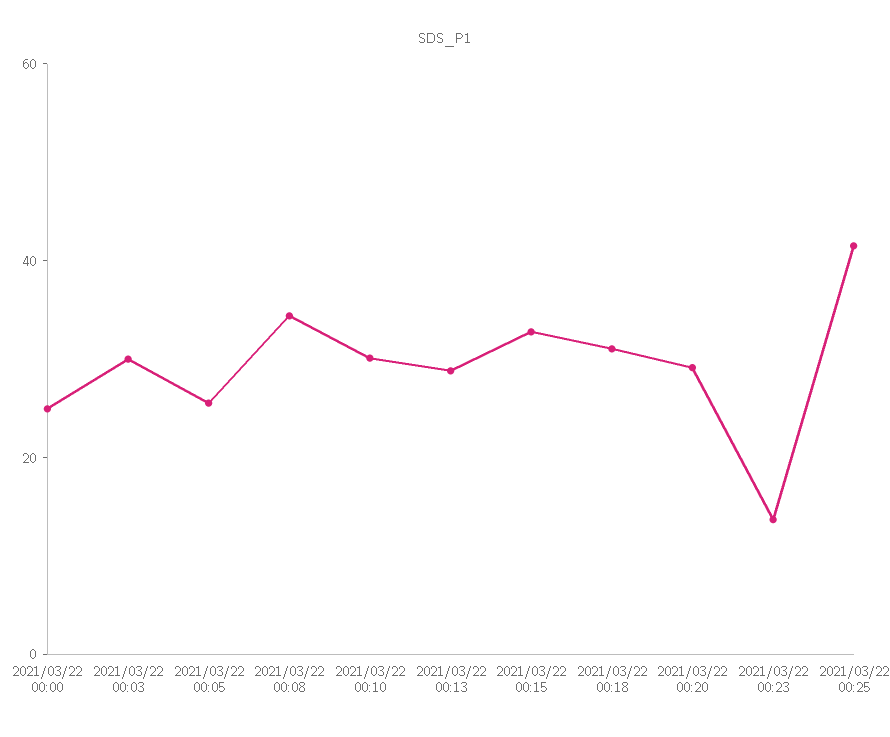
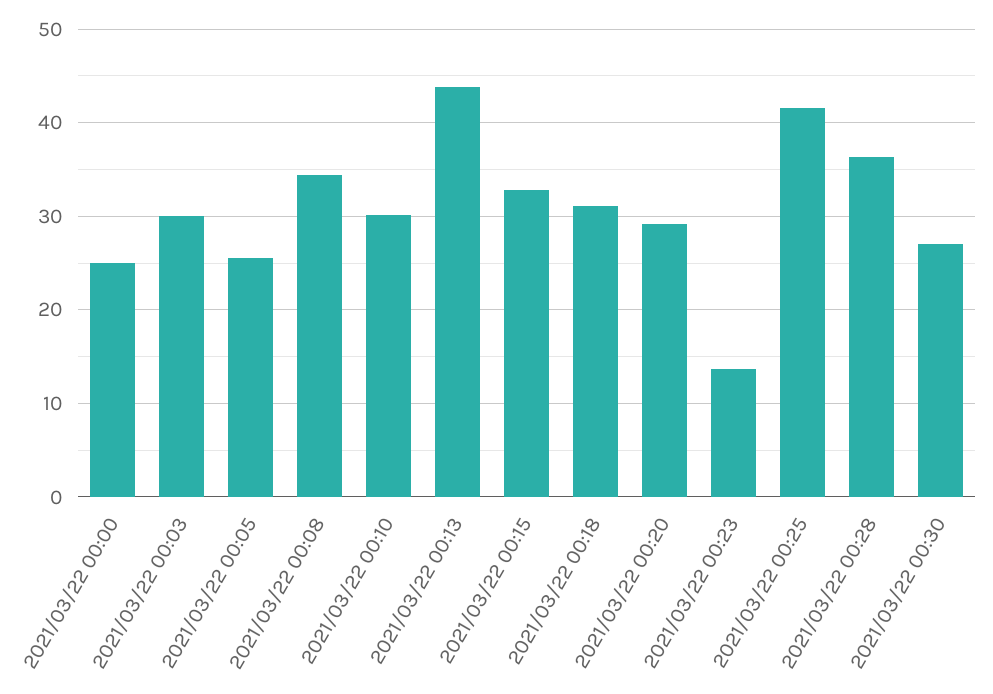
2021/03/22 00:13: 30 -> 44
2021/03/22 00:28: none -> 36
2021/03/22 00:30: none -> 27

